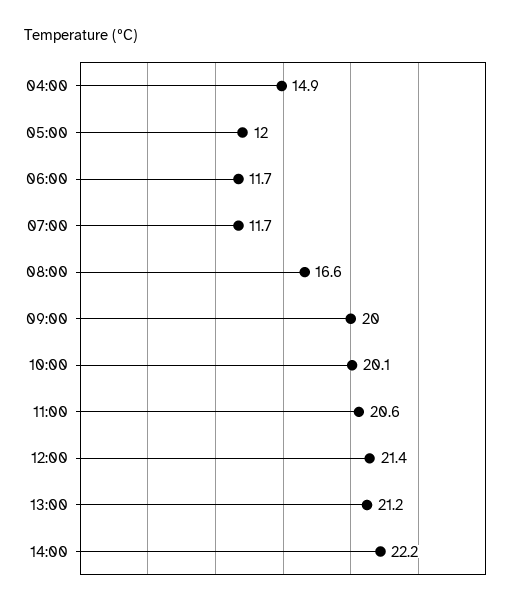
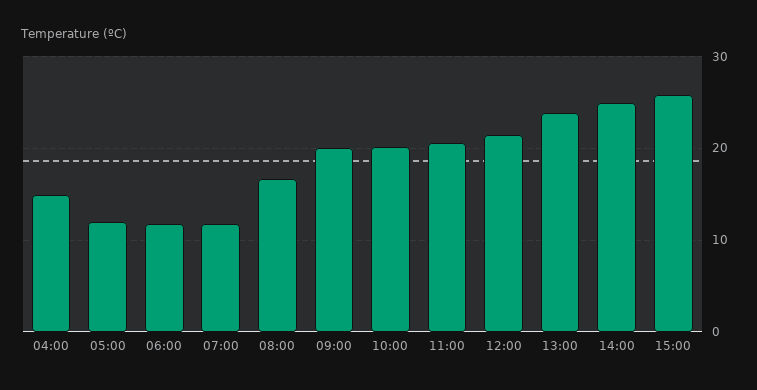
13:00: 21.2 -> 24
14:00: 22.2 -> 25
15:00: none -> 26

